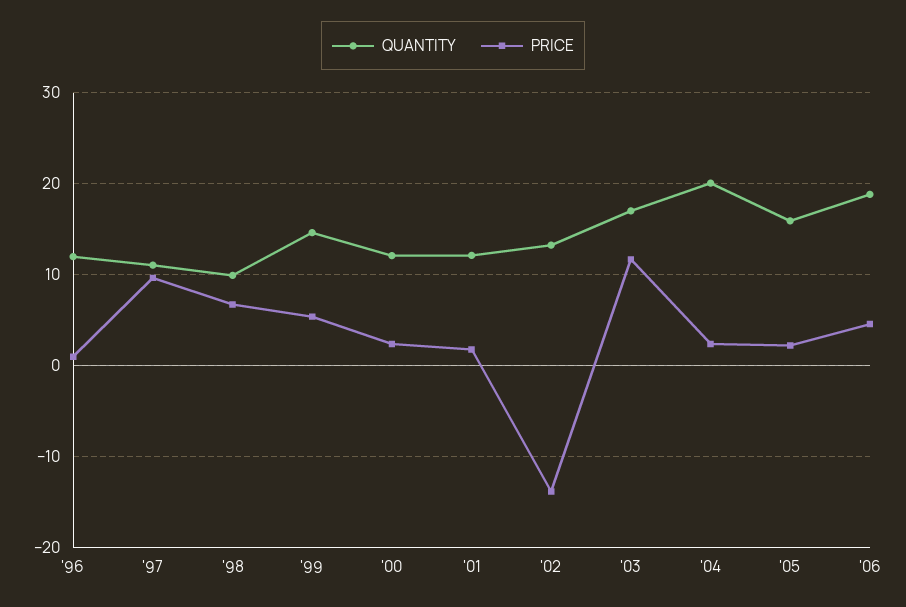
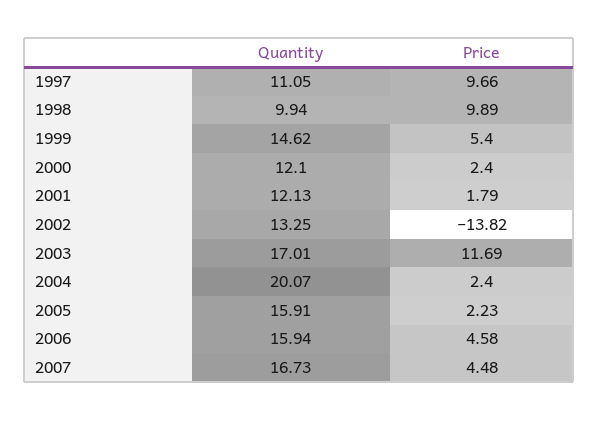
QUANTITY, '96: 12 -> none
PRICE, '96: 1 -> none
PRICE, '98: 7 -> 9.89
QUANTITY, '06: 19 -> 15.94
QUANTITY, 2007: none -> 16.73
PRICE, 2007: none -> 4.48

